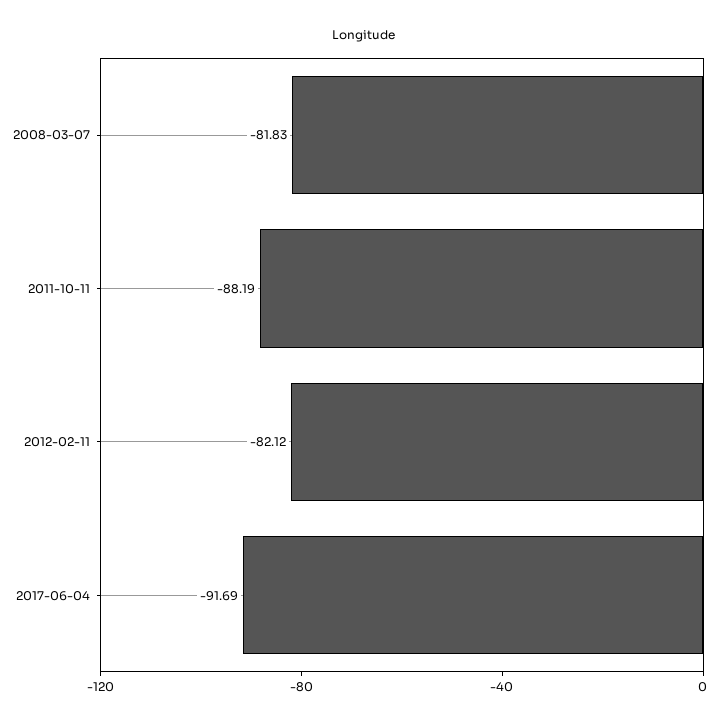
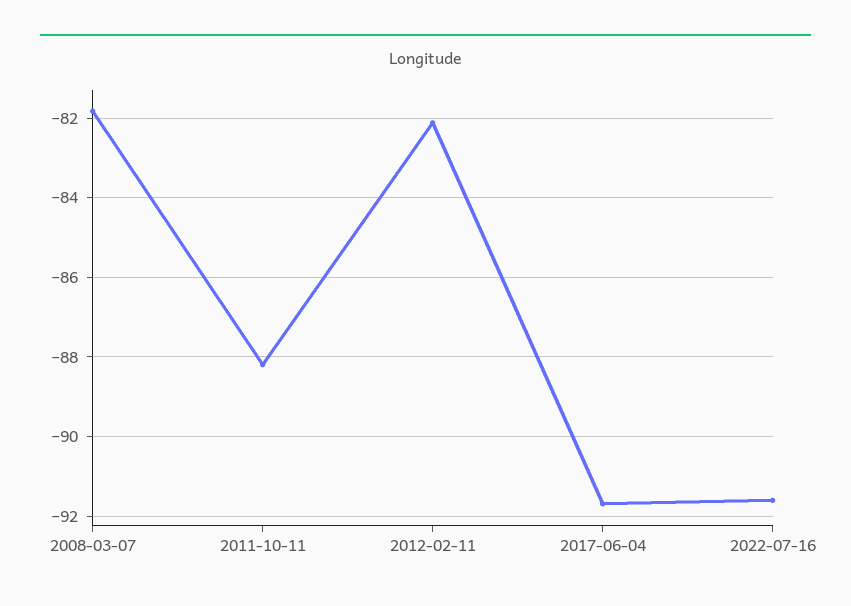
2022-07-16: none -> -91.6

